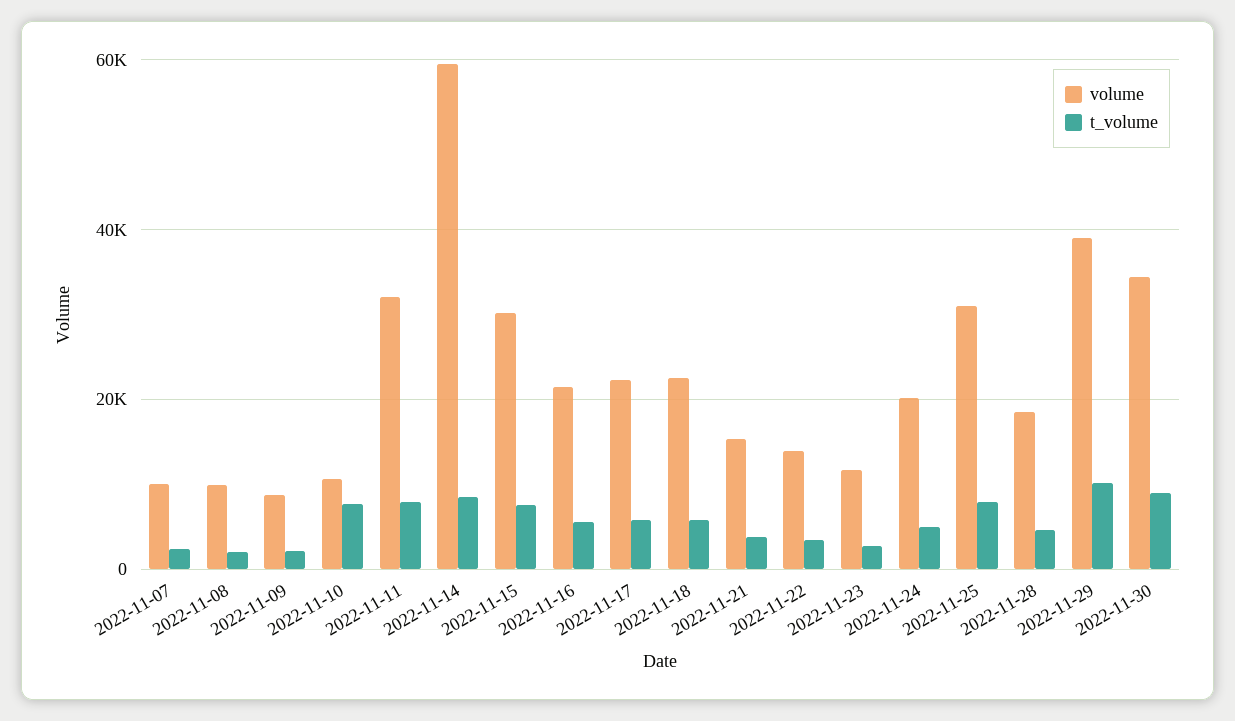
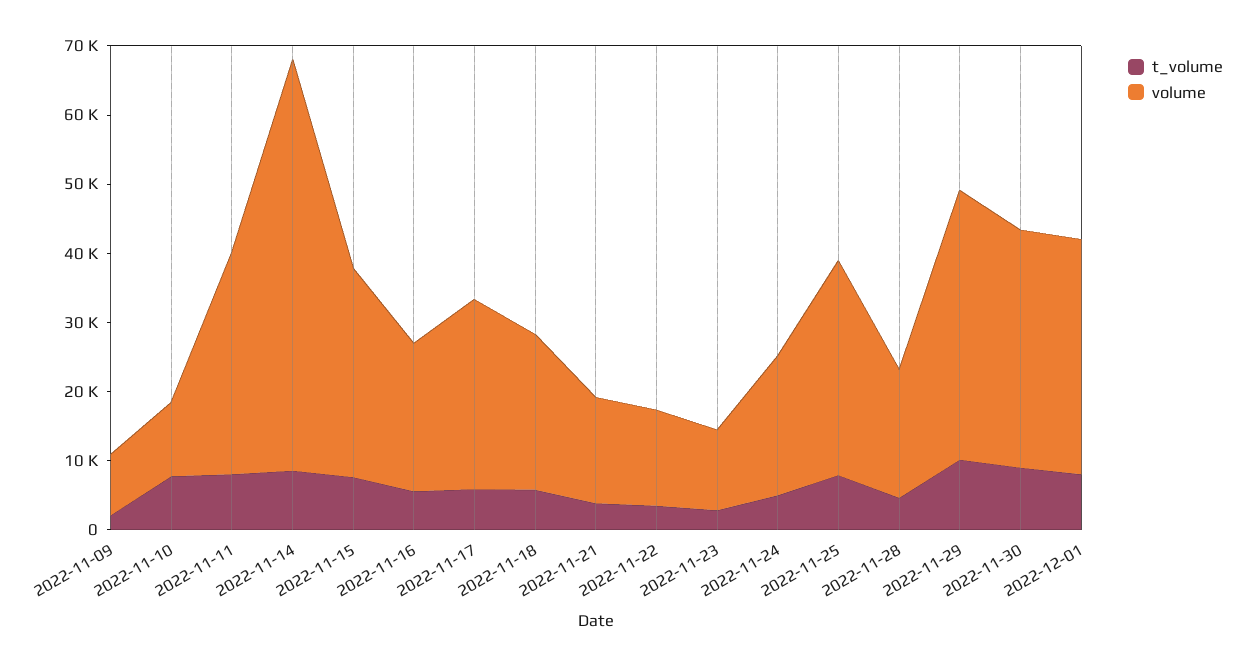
volume, 2022-11-07: 10000 -> none
t_volume, 2022-11-07: 2000 -> none
volume, 2022-11-08: 10000 -> none
t_volume, 2022-11-08: 2000 -> none
volume, 2022-11-17: 22000 -> 28000
t_volume, 2022-12-01: none -> 8000
volume, 2022-12-01: none -> 34000

